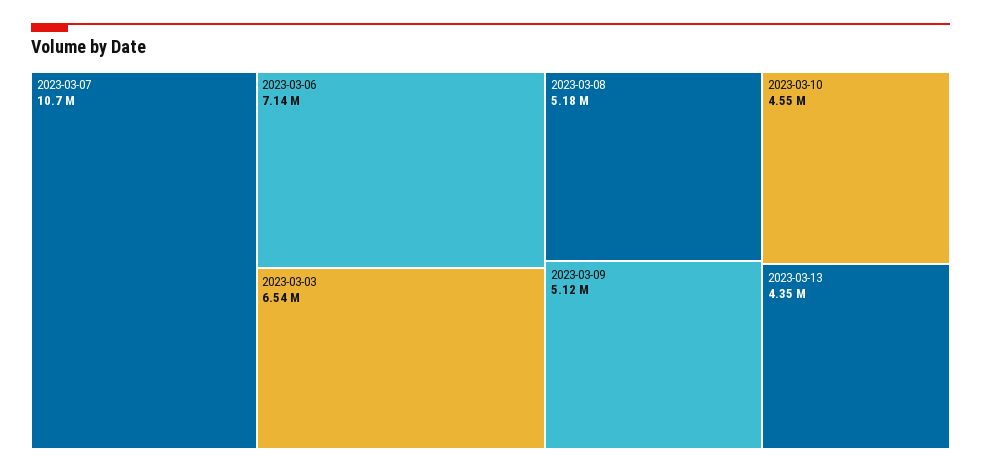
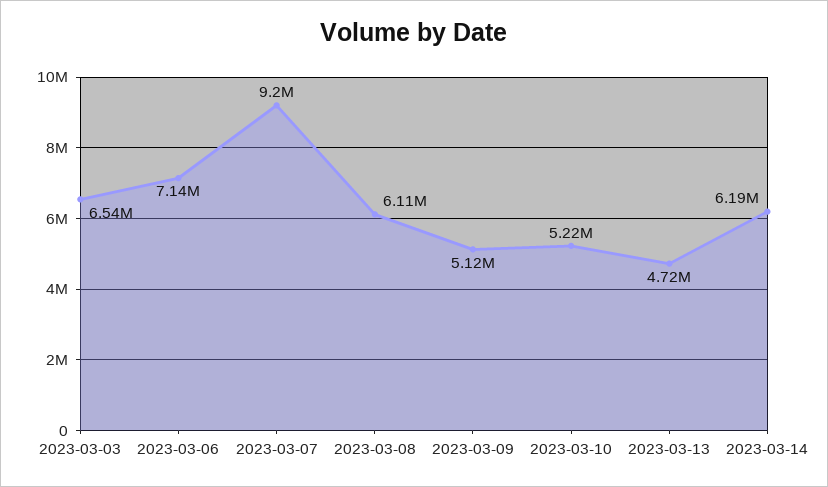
2023-03-07: 10700000 -> 9200000
2023-03-08: 5180000 -> 6110000
2023-03-10: 4550000 -> 5220000
2023-03-13: 4350000 -> 4720000
2023-03-14: none -> 6190000

